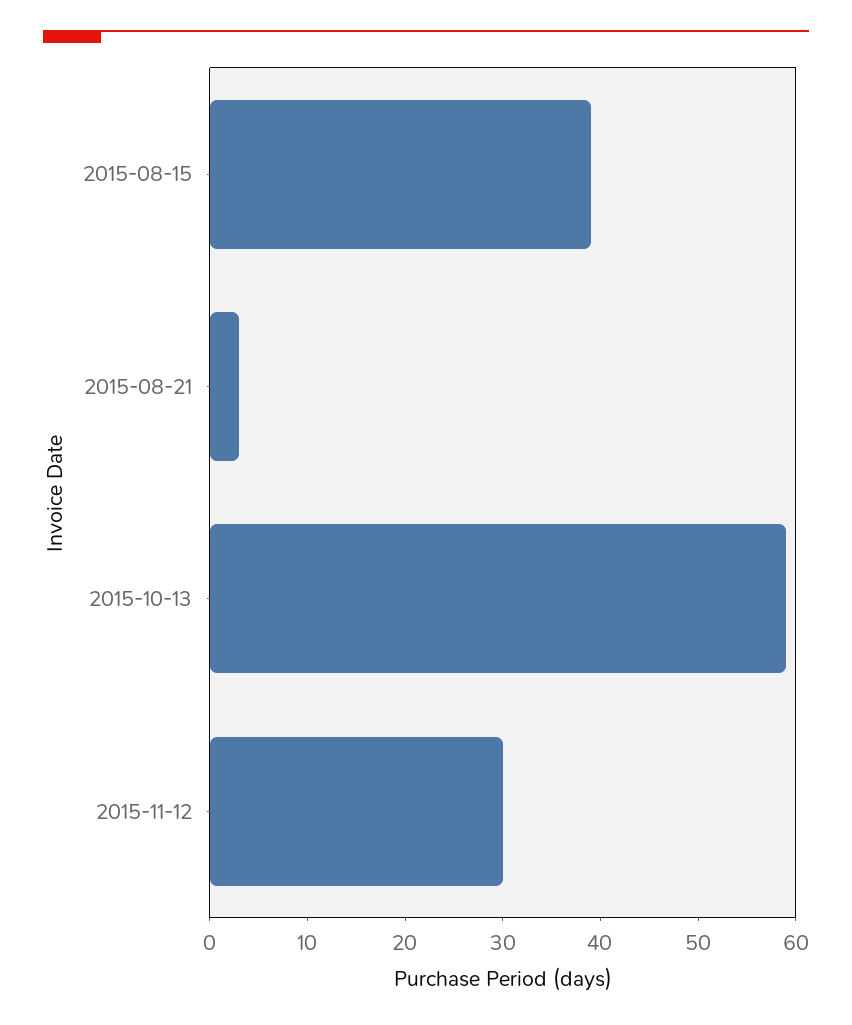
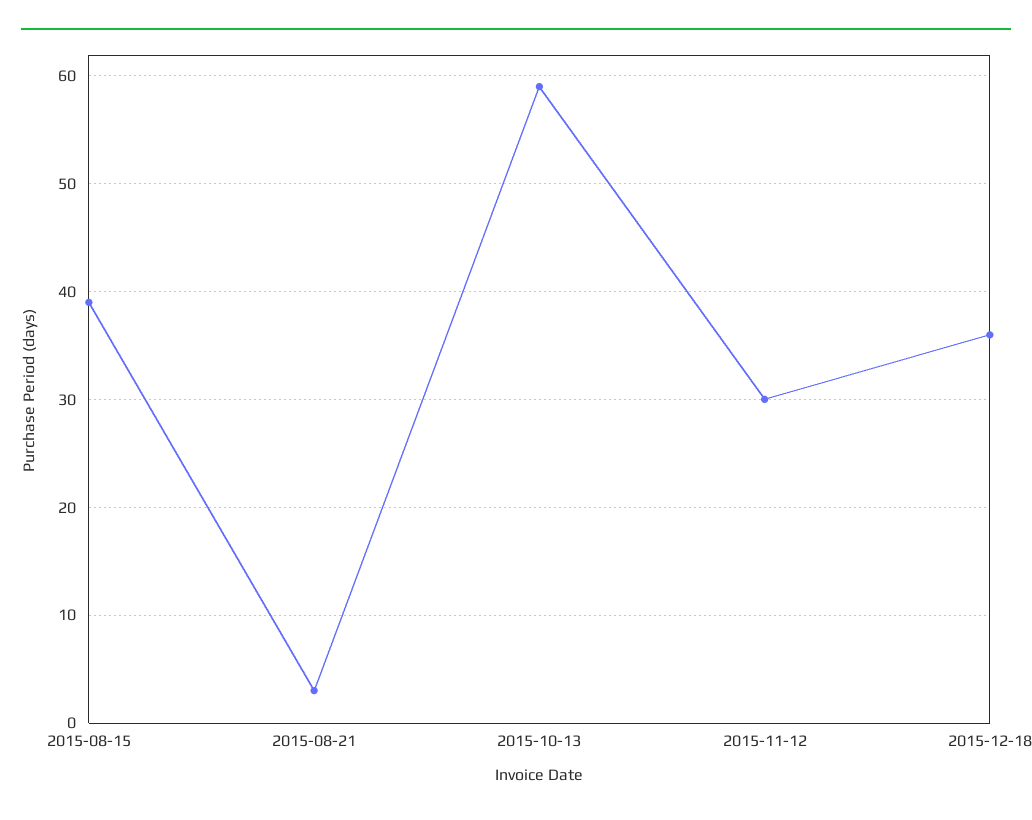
2015-12-18: none -> 36

